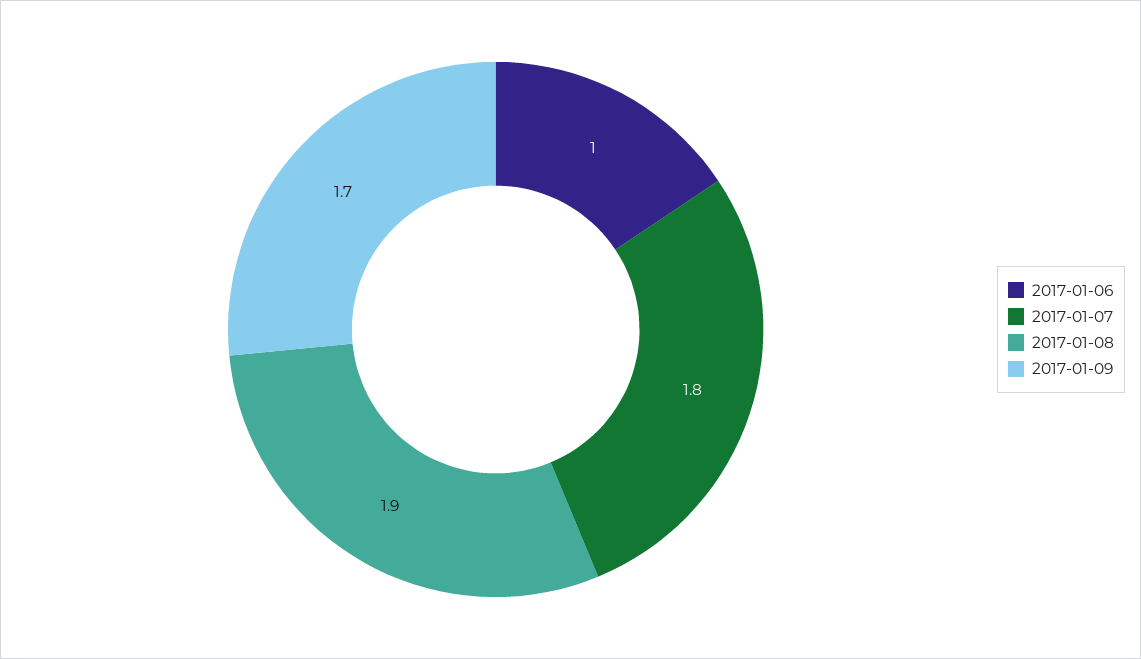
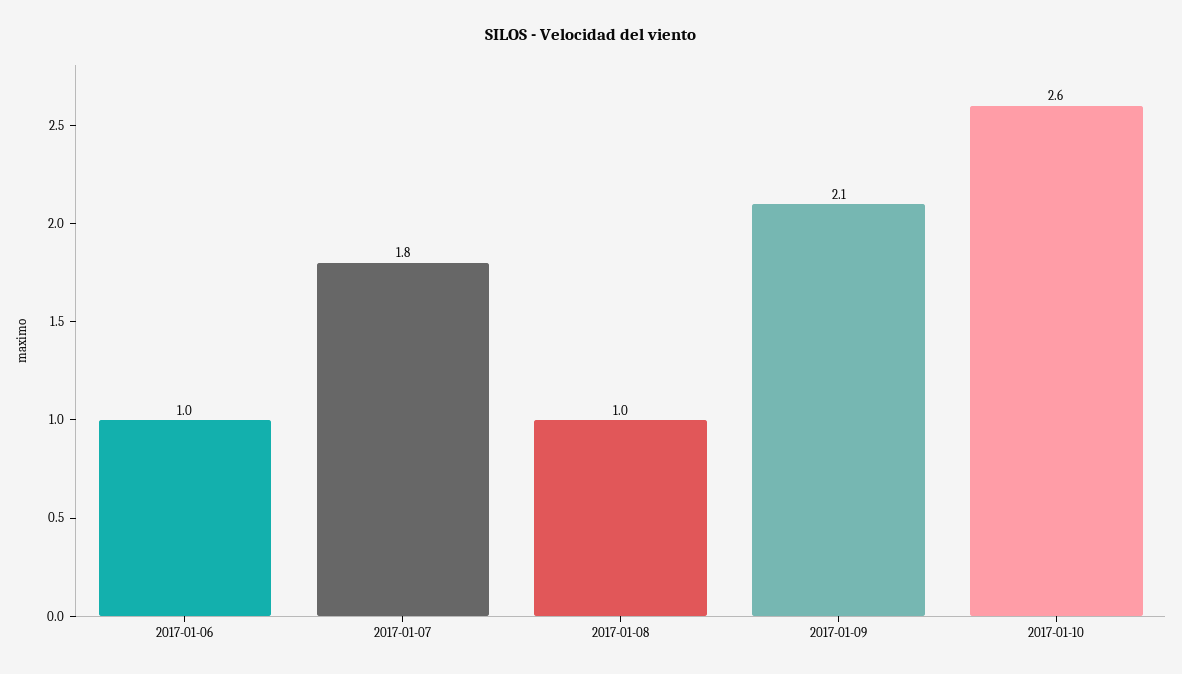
2017-01-08: 1.9 -> 1
2017-01-09: 1.7 -> 2.1
2017-01-10: none -> 2.6

